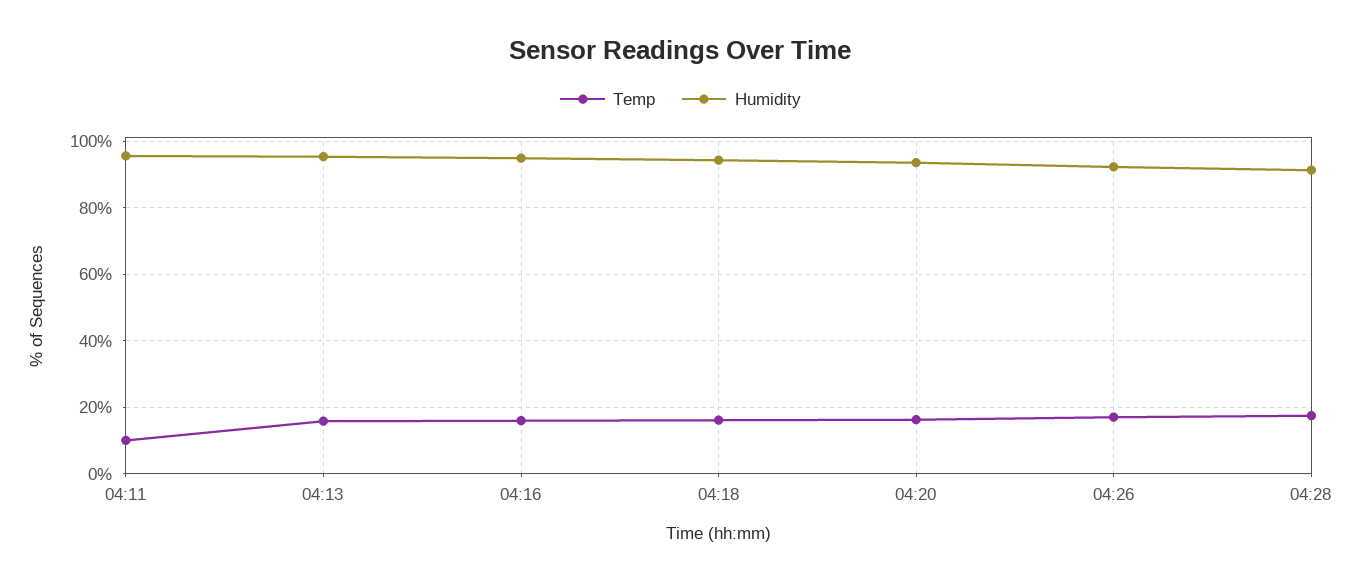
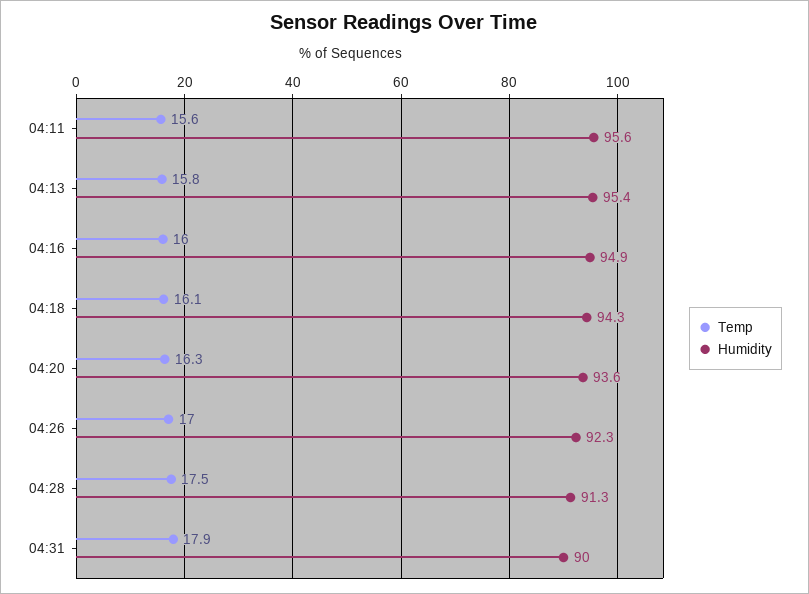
Temp, 04:11: 10 -> 15.6
Temp, 04:31: none -> 17.9
Humidity, 04:31: none -> 90

